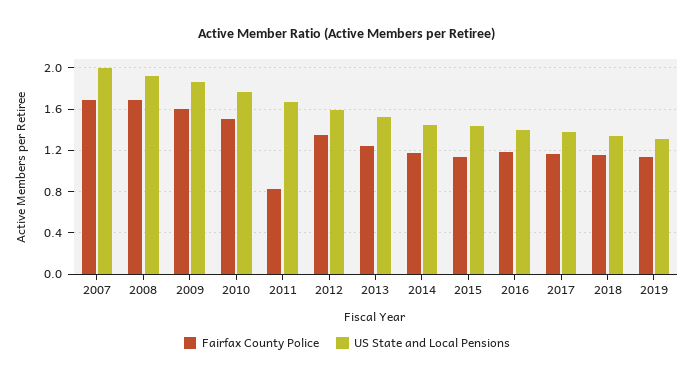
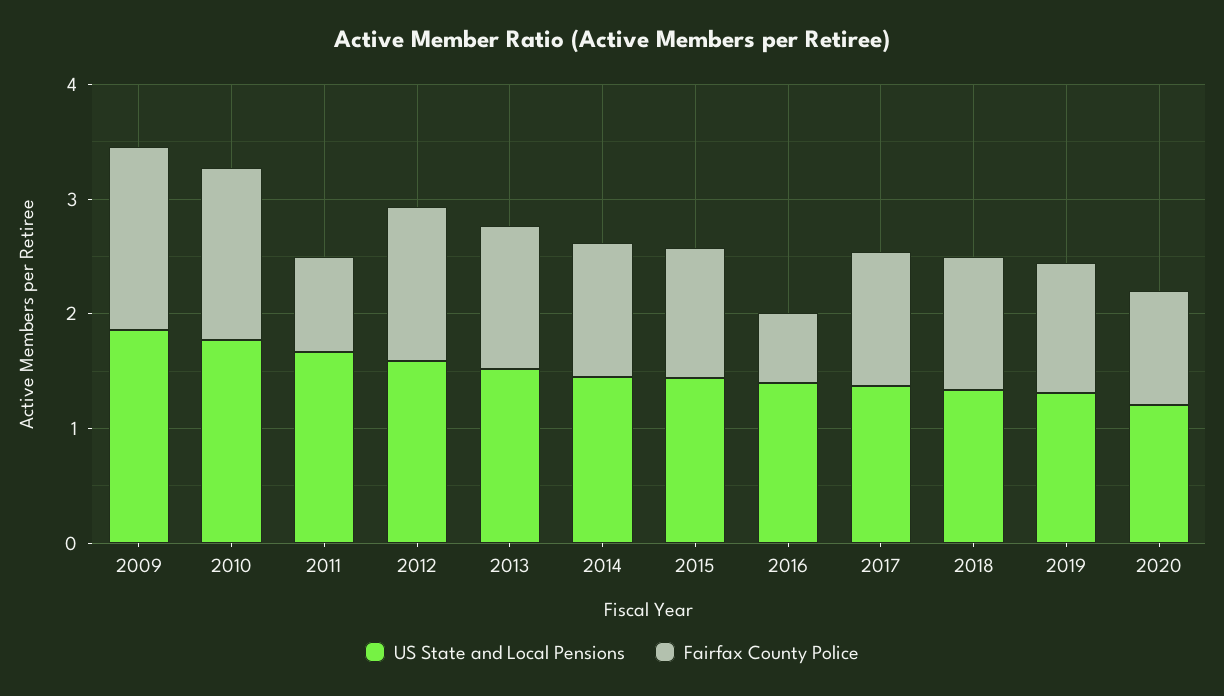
Fairfax County Police, 2007: 1.7 -> none
US State and Local Pensions, 2007: 2 -> none
Fairfax County Police, 2008: 1.7 -> none
US State and Local Pensions, 2008: 1.9 -> none
Fairfax County Police, 2016: 1.2 -> 0.6
US State and Local Pensions, 2020: none -> 1.2
Fairfax County Police, 2020: none -> 1

